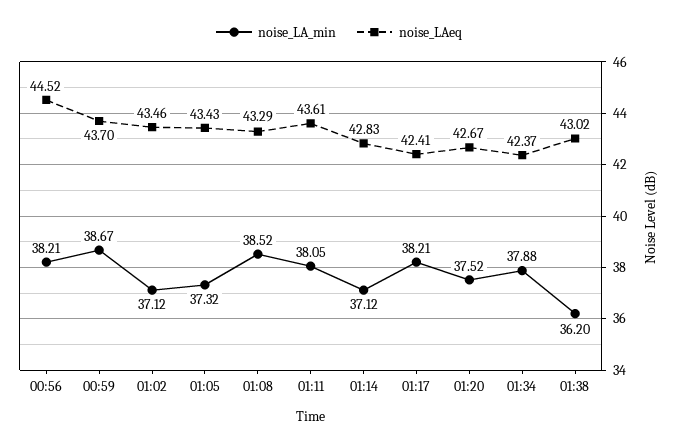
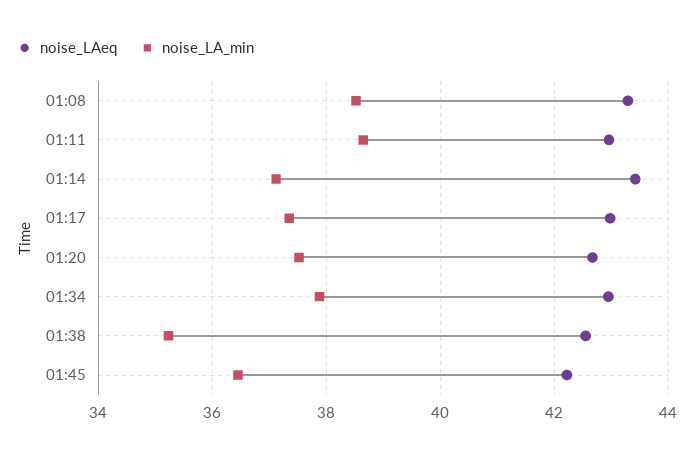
noise_LA_min, 00:56: 38.21 -> none
noise_LAeq, 00:56: 44.52 -> none
noise_LA_min, 00:59: 38.67 -> none
noise_LAeq, 00:59: 43.7 -> none
noise_LA_min, 01:02: 37.12 -> none
noise_LAeq, 01:02: 43.46 -> none
noise_LA_min, 01:05: 37.32 -> none
noise_LAeq, 01:05: 43.43 -> none
noise_LA_min, 01:11: 38.05 -> 38.6
noise_LAeq, 01:11: 43.61 -> 43
noise_LAeq, 01:14: 42.83 -> 43.4
noise_LA_min, 01:17: 38.21 -> 37.4
noise_LAeq, 01:17: 42.41 -> 43
noise_LAeq, 01:34: 42.37 -> 43
noise_LA_min, 01:38: 36.2 -> 35.2
noise_LAeq, 01:38: 43.02 -> 42.6
noise_LAeq, 01:45: none -> 42.2
noise_LA_min, 01:45: none -> 36.4

